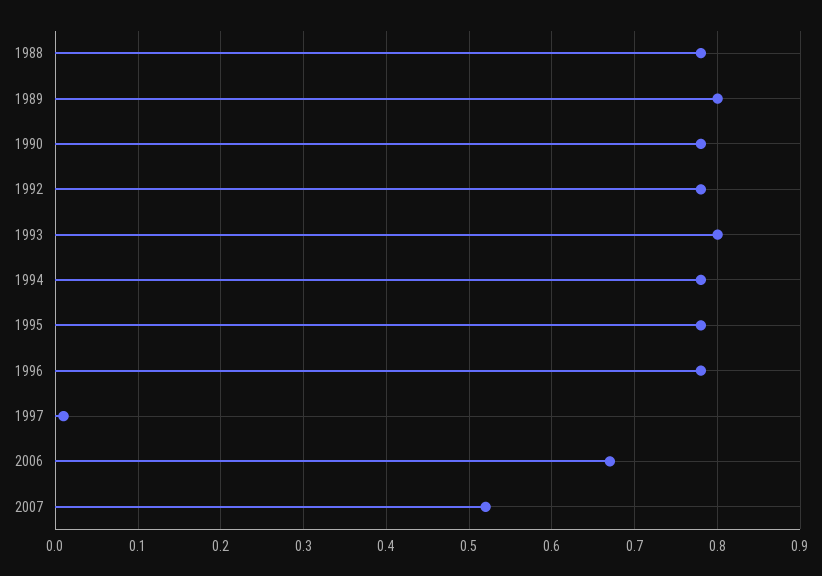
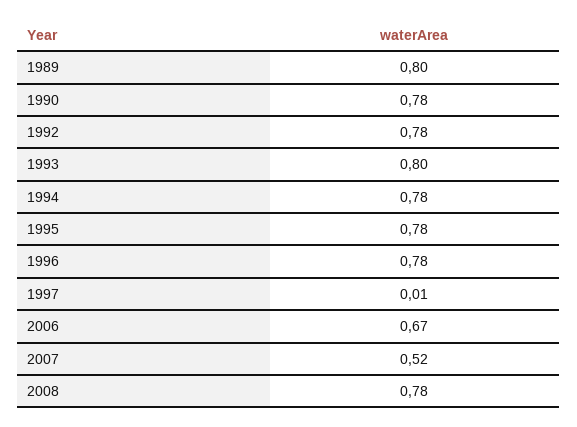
1988: 0.78 -> none
2008: none -> 0.78

